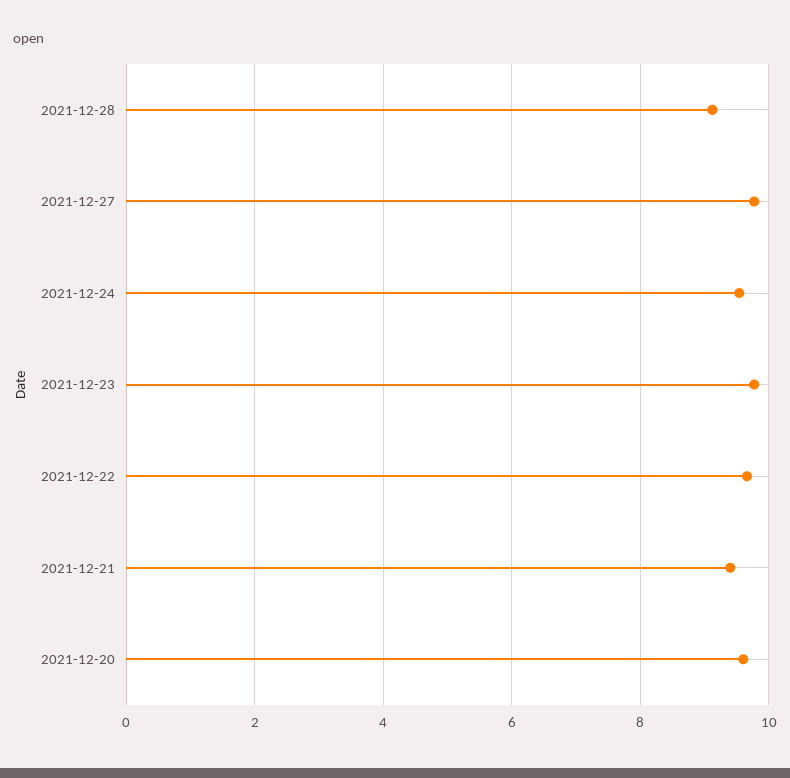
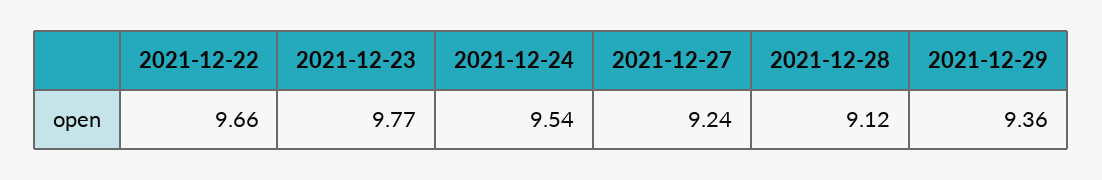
2021-12-27: 9.8 -> 9.24
2021-12-21: 9.4 -> none
2021-12-20: 9.6 -> none
2021-12-29: none -> 9.36

